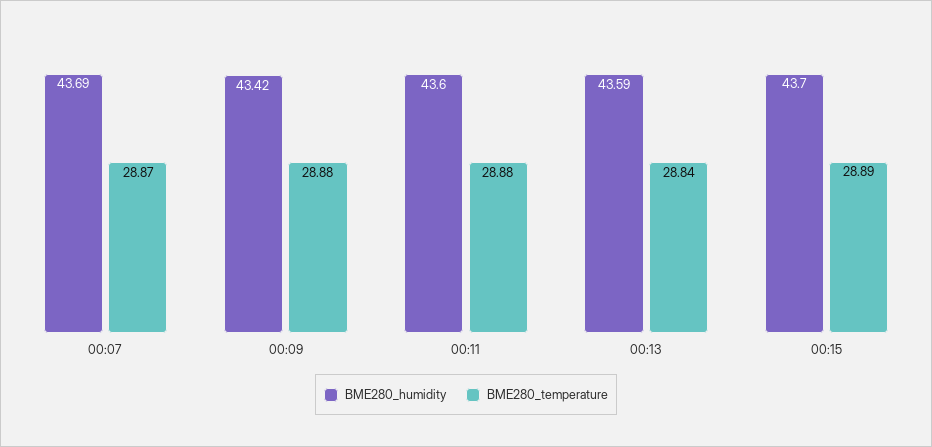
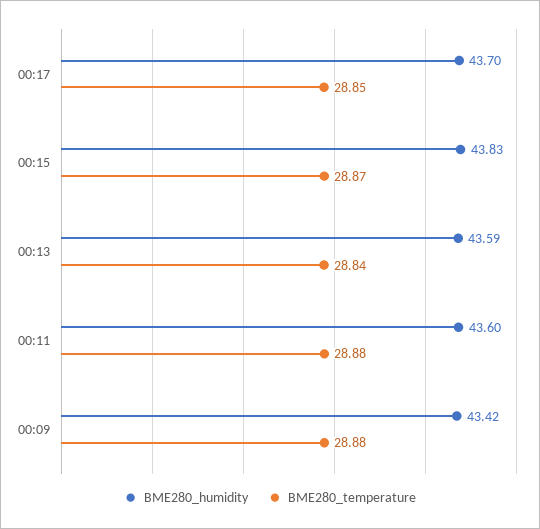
BME280_humidity, 00:07: 43.69 -> none
BME280_temperature, 00:07: 28.87 -> none
BME280_humidity, 00:15: 43.7 -> 43.83
BME280_temperature, 00:15: 28.89 -> 28.87
BME280_humidity, 00:17: none -> 43.7
BME280_temperature, 00:17: none -> 28.85

